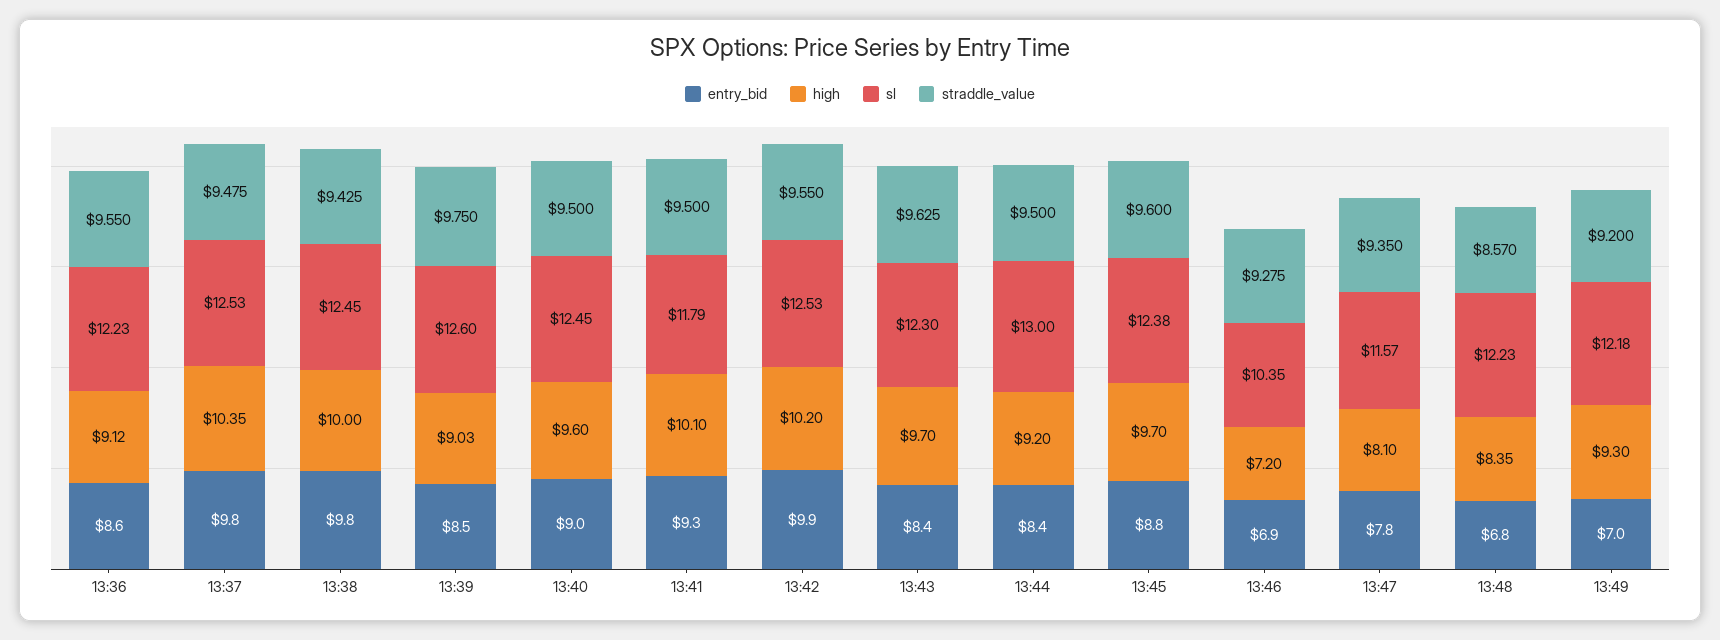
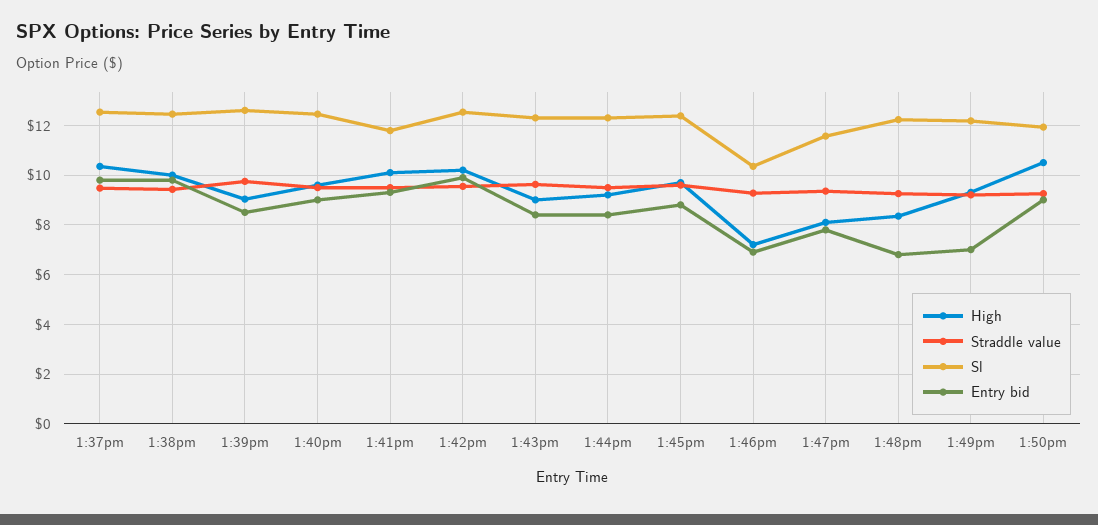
entry_bid, 13:36: 8.6 -> none
high, 13:36: 9.12 -> none
sl, 13:36: 12.23 -> none
straddle_value, 13:36: 9.55 -> none
high, 13:43: 9.7 -> 9
sl, 13:44: 13 -> 12.25
straddle_value, 13:48: 8.57 -> 9.25
high, 1:50pm: none -> 10.5
straddle_value, 1:50pm: none -> 9.25
sl, 1:50pm: none -> 12
entry_bid, 1:50pm: none -> 9

